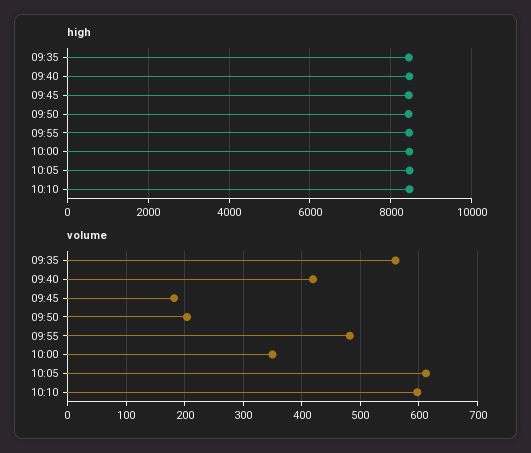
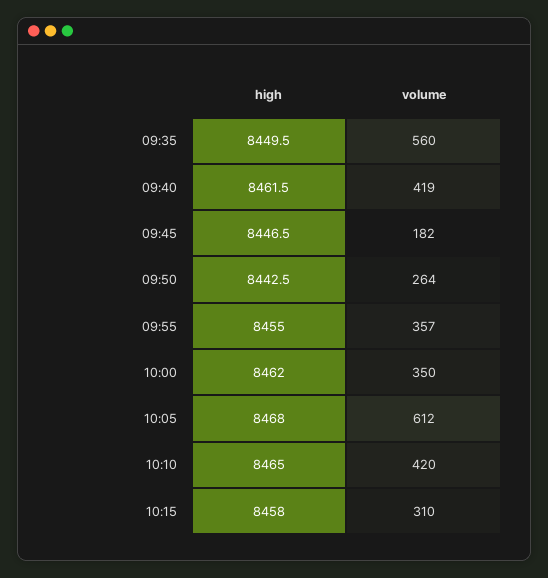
volume, 09:50: 200 -> 264
volume, 09:55: 480 -> 357
volume, 10:10: 600 -> 420
high, 10:15: none -> 8458
volume, 10:15: none -> 310

